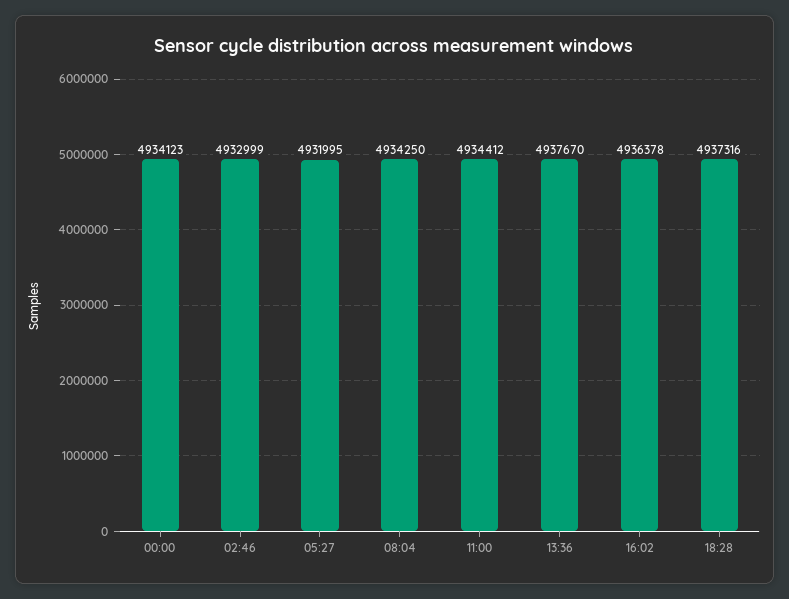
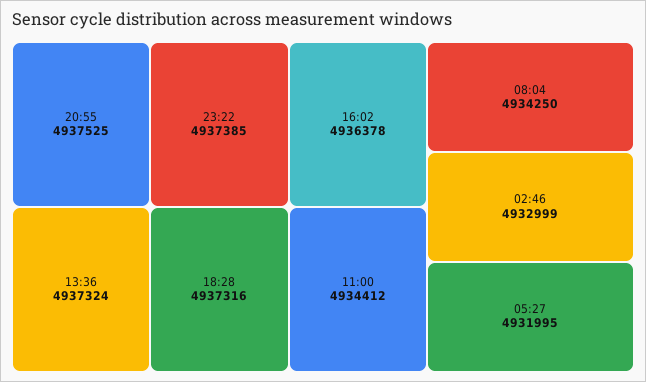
00:00: 4934123 -> none
13:36: 4937670 -> 4937324
20:55: none -> 4937525
23:22: none -> 4937385

